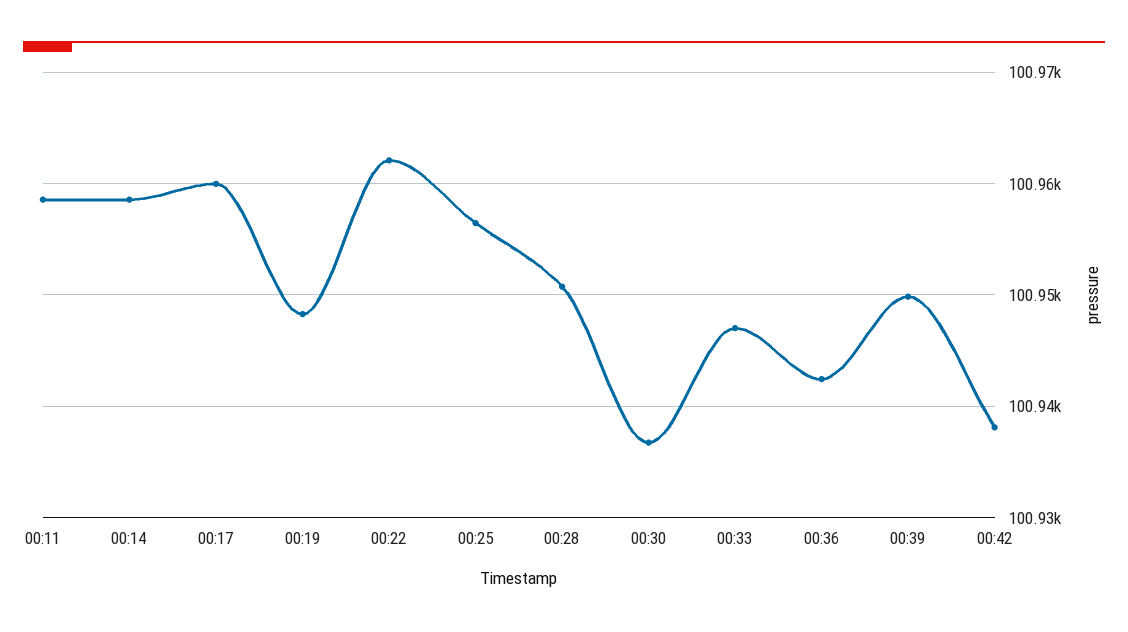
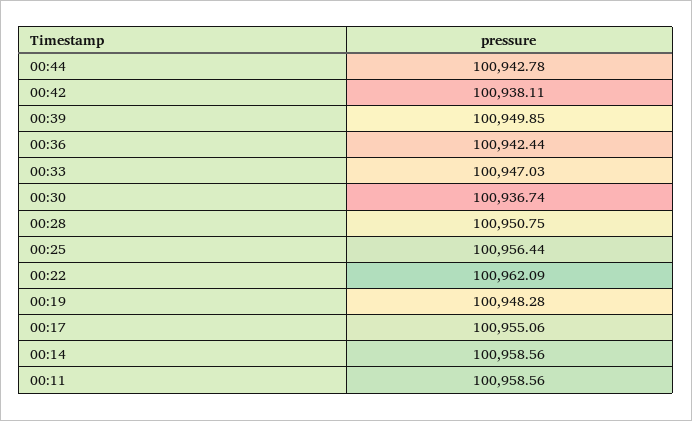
00:17: 100960 -> 100955.06
00:44: none -> 100942.78

